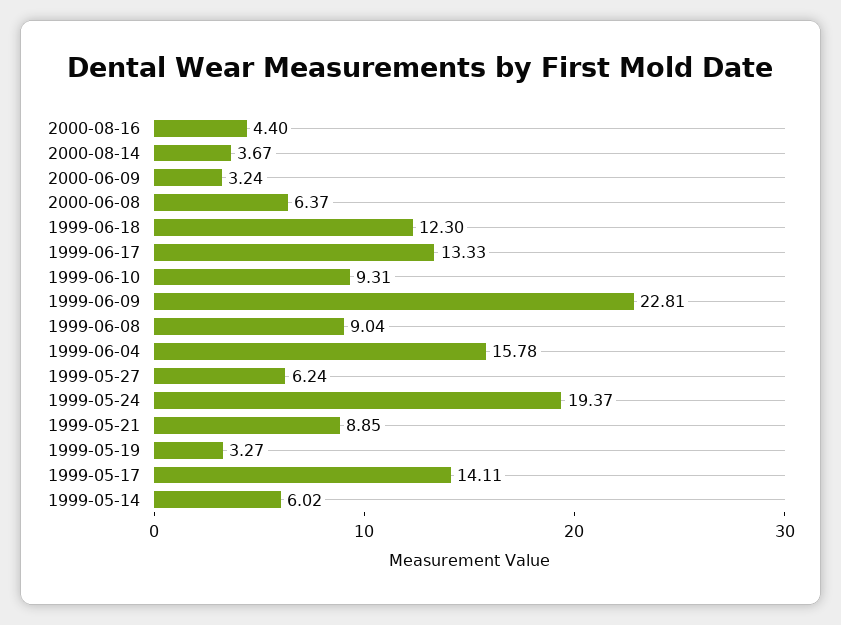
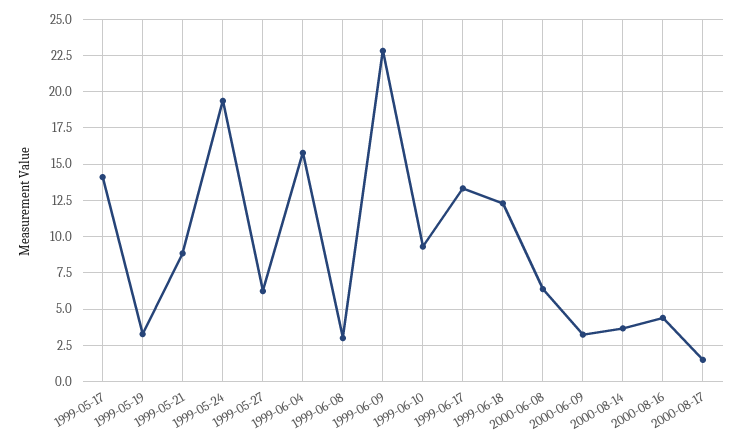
1999-06-08: 9.04 -> 3
1999-05-14: 6.02 -> none
2000-08-17: none -> 1.5

